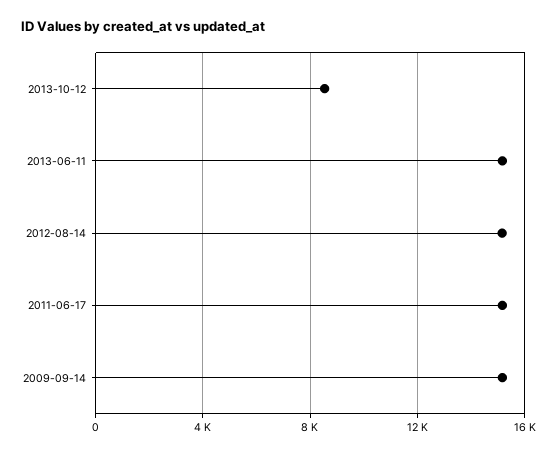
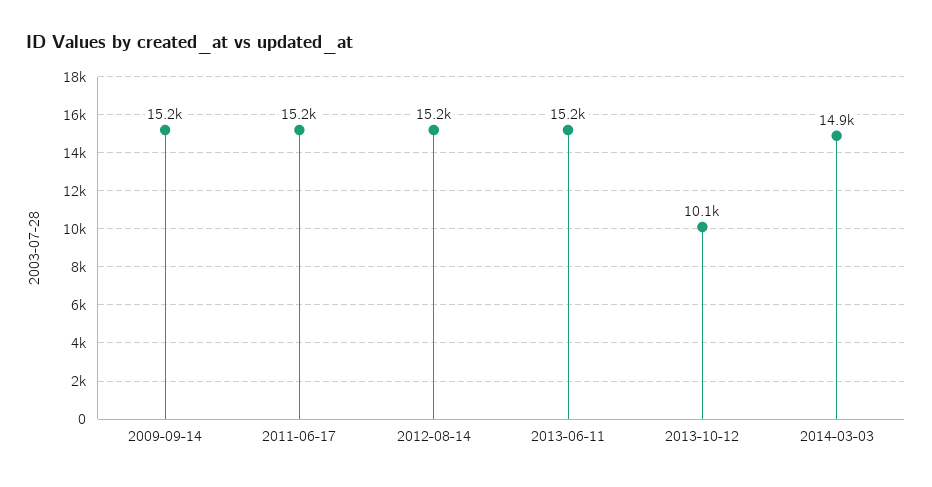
2013-10-12: 8500 -> 10100
2014-03-03: none -> 14900

